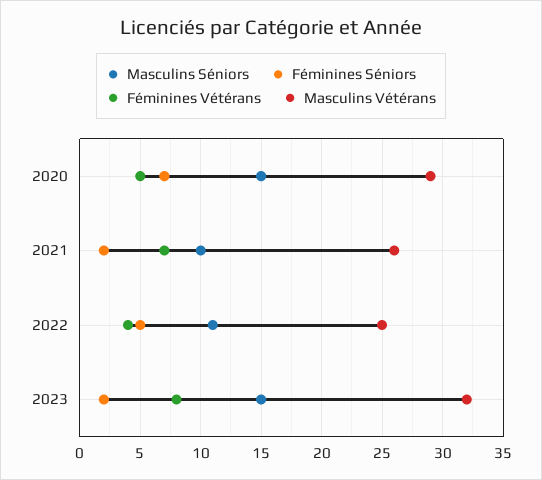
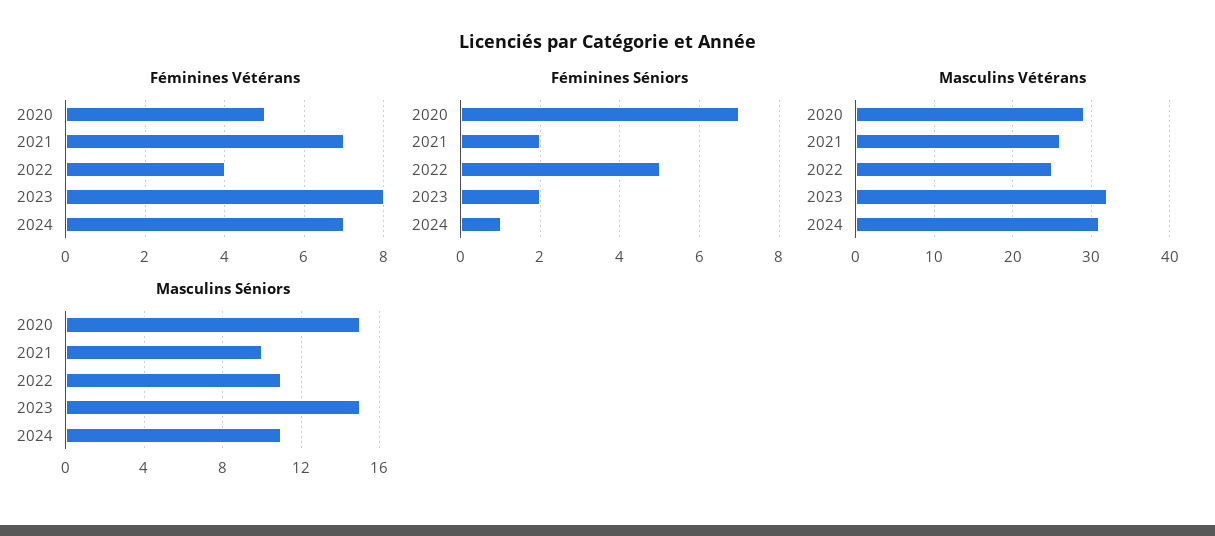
Féminines Vétérans, 2024: none -> 7
Féminines Séniors, 2024: none -> 1
Masculins Vétérans, 2024: none -> 31
Masculins Séniors, 2024: none -> 11

